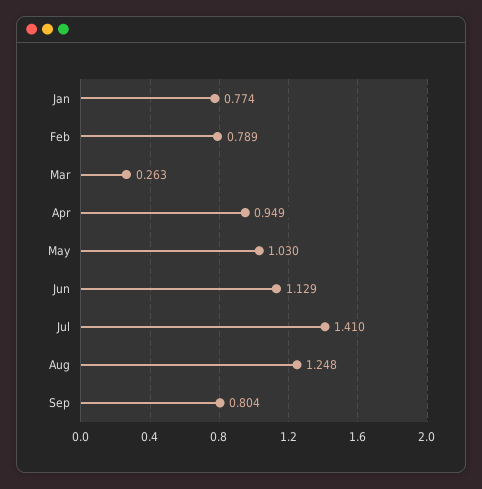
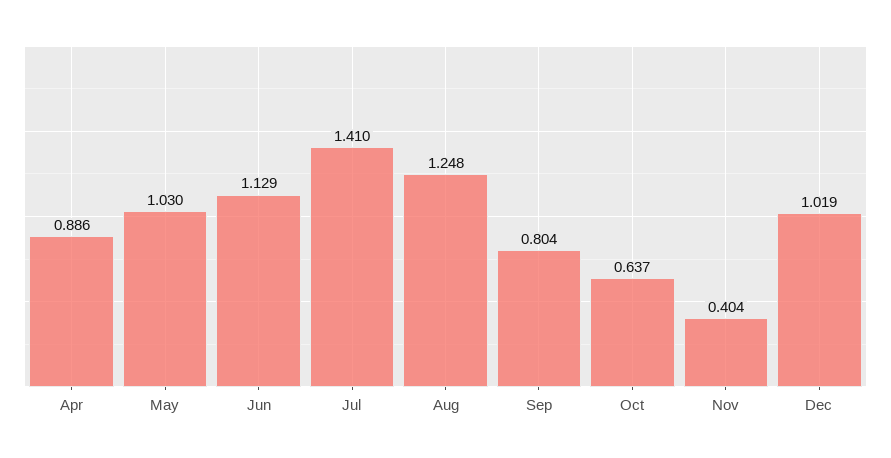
Jan: 0.774 -> none
Feb: 0.789 -> none
Mar: 0.263 -> none
Apr: 0.949 -> 0.886
Oct: none -> 0.637
Nov: none -> 0.404
Dec: none -> 1.019

